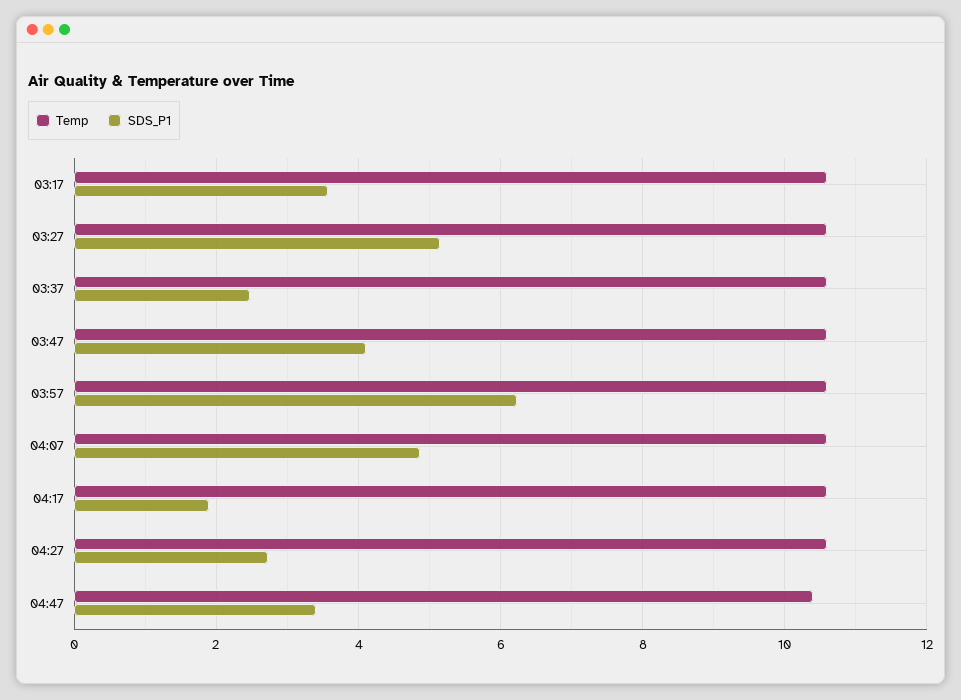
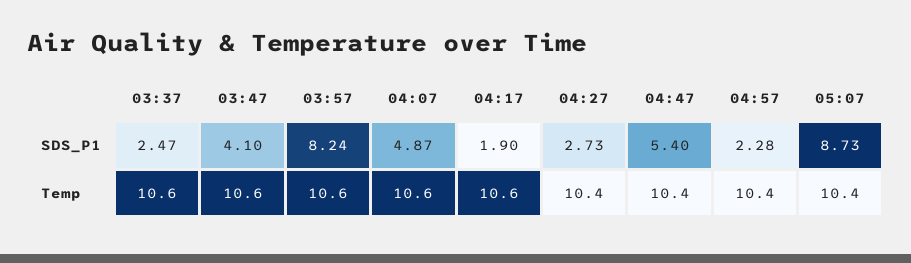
Temp, 03:17: 10.6 -> none
SDS_P1, 03:17: 3.6 -> none
Temp, 03:27: 10.6 -> none
SDS_P1, 03:27: 5.2 -> none
SDS_P1, 03:57: 6.2 -> 8.24
Temp, 04:27: 10.6 -> 10.4
SDS_P1, 04:47: 3.4 -> 5.4
SDS_P1, 04:57: none -> 2.28
SDS_P1, 05:07: none -> 8.73
Temp, 04:57: none -> 10.4
Temp, 05:07: none -> 10.4

